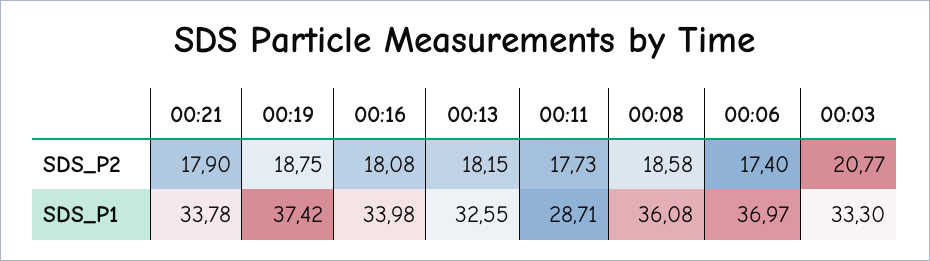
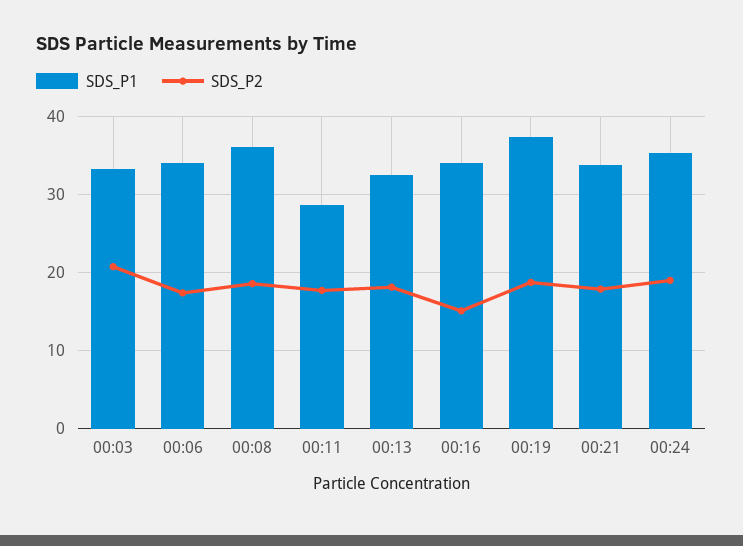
SDS_P2, 00:16: 18.08 -> 15
SDS_P1, 00:06: 36.97 -> 34
SDS_P1, 00:24: none -> 35
SDS_P2, 00:24: none -> 19

